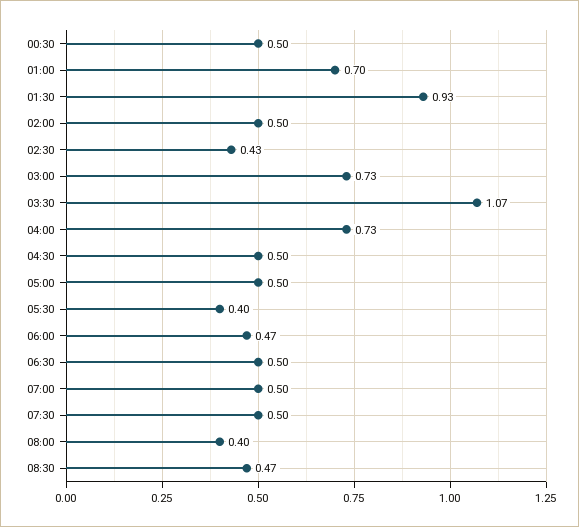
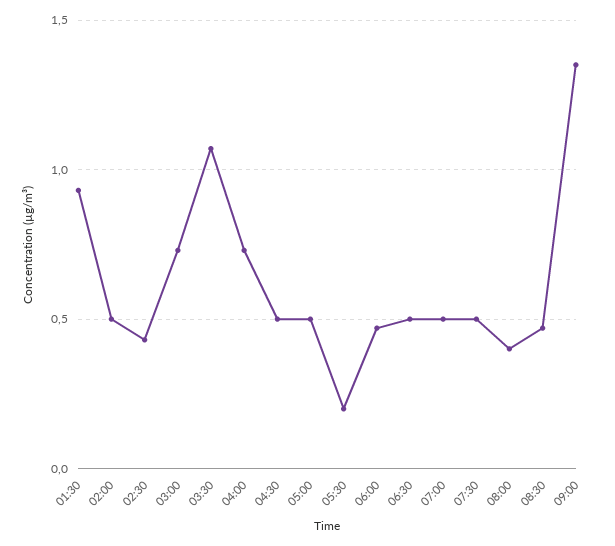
00:30: 0.5 -> none
01:00: 0.7 -> none
05:30: 0.4 -> 0.2
09:00: none -> 1.35

